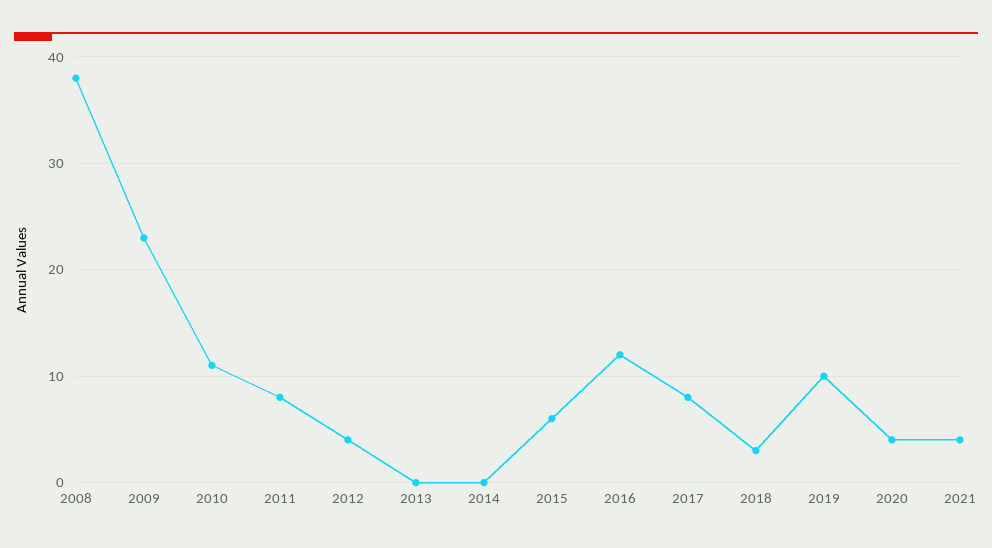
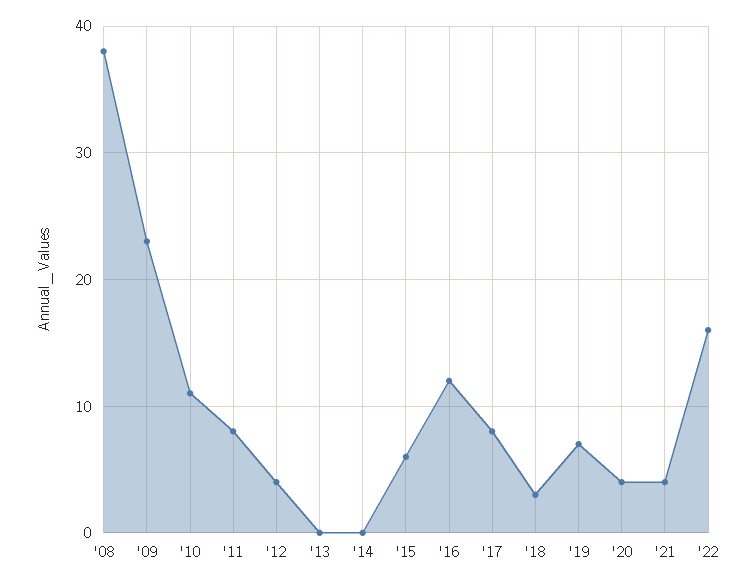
2019: 10 -> 7
'22: none -> 16

